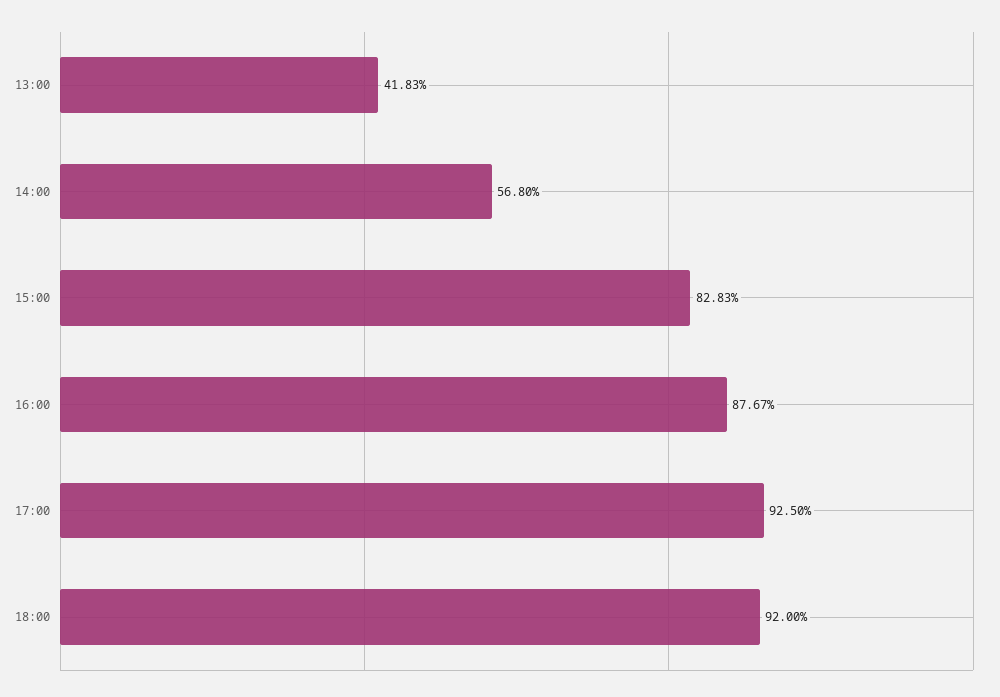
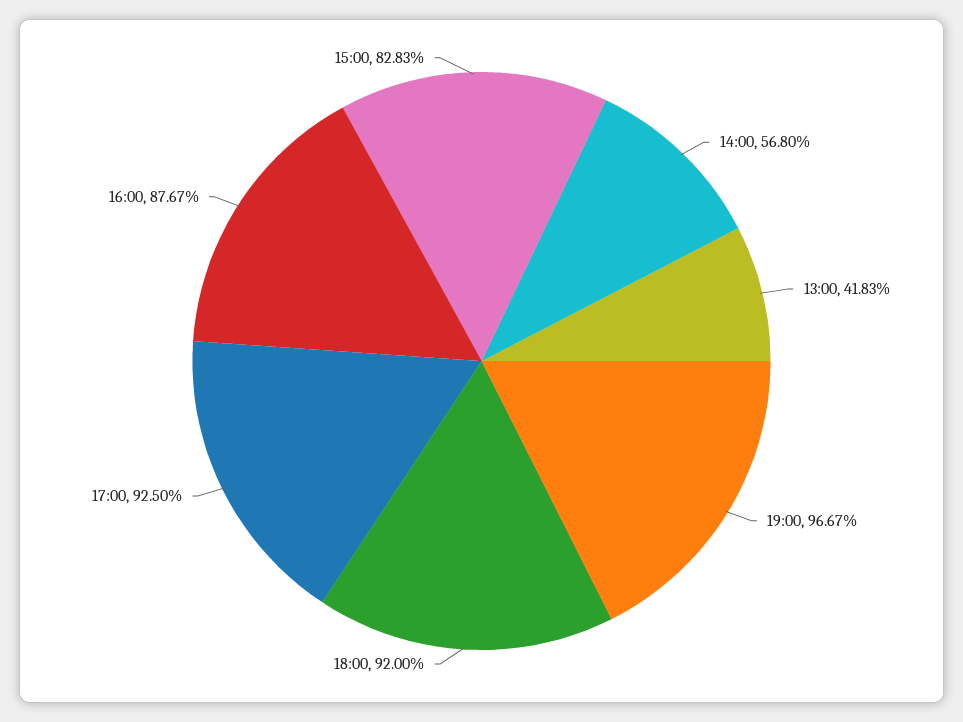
19:00: none -> 96.67

